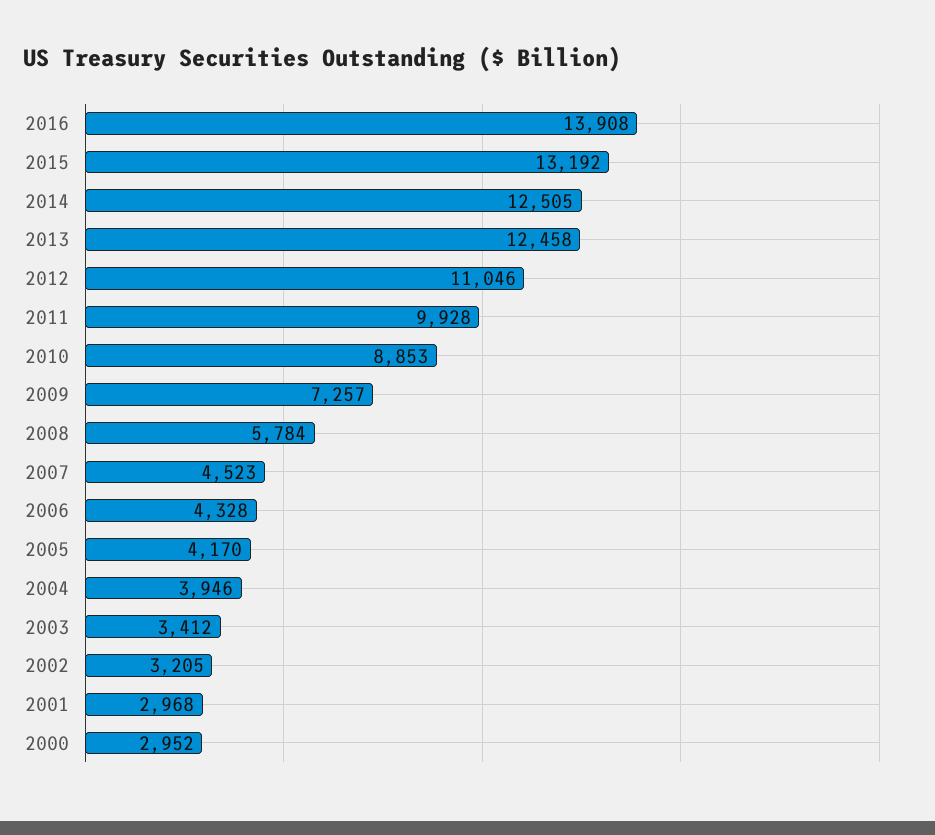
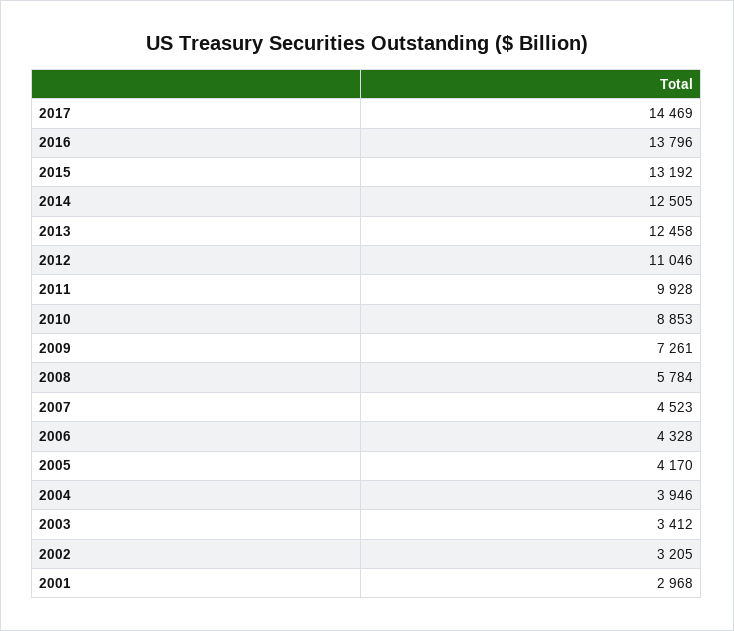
2016: 13908 -> 13796
2009: 7257 -> 7261
2000: 2952 -> none
2017: none -> 14469

